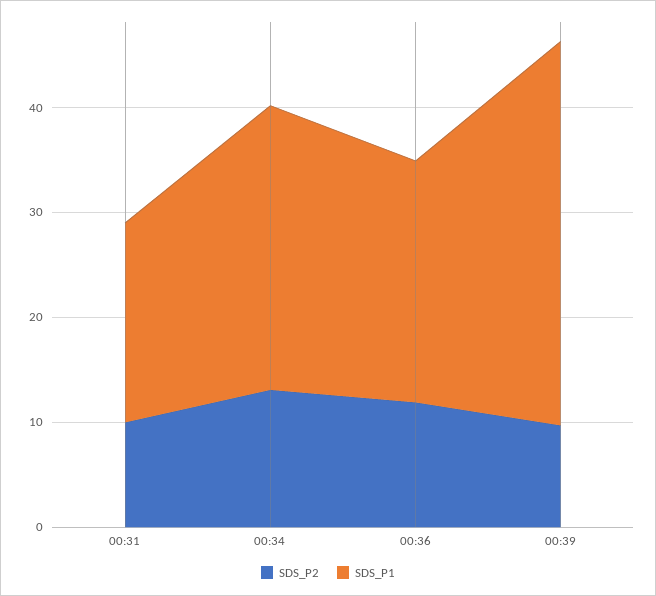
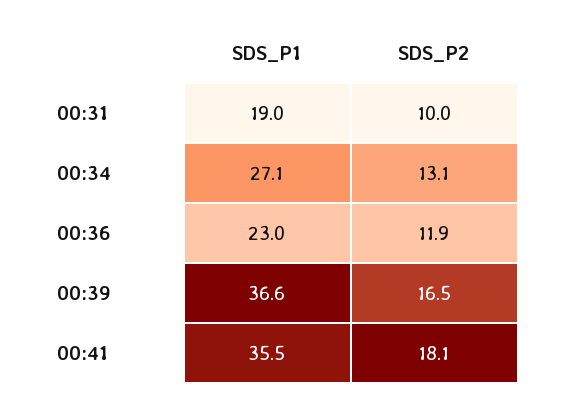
SDS_P2, 00:39: 10 -> 16.5
SDS_P1, 00:41: none -> 35.5
SDS_P2, 00:41: none -> 18.1

